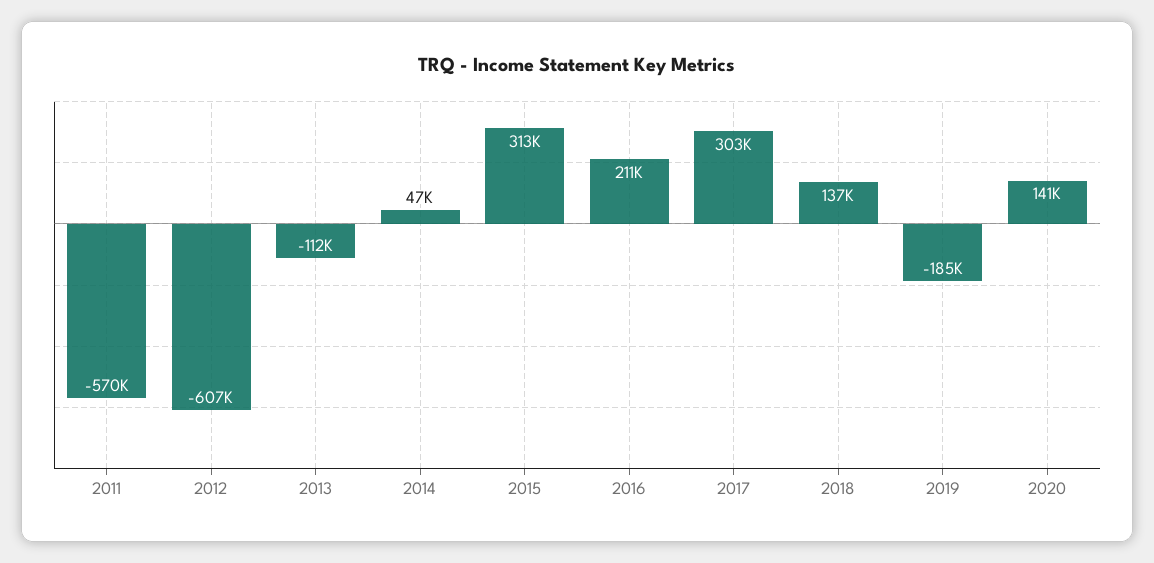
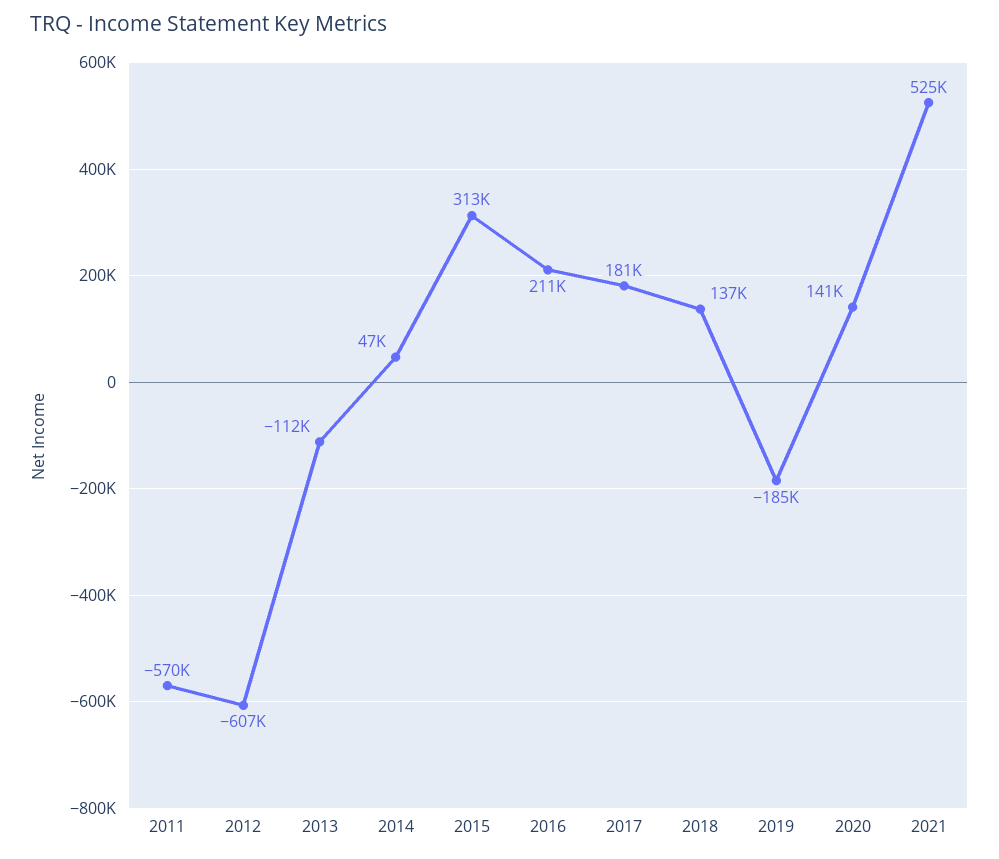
2017: 303000 -> 181000
2021: none -> 525000

